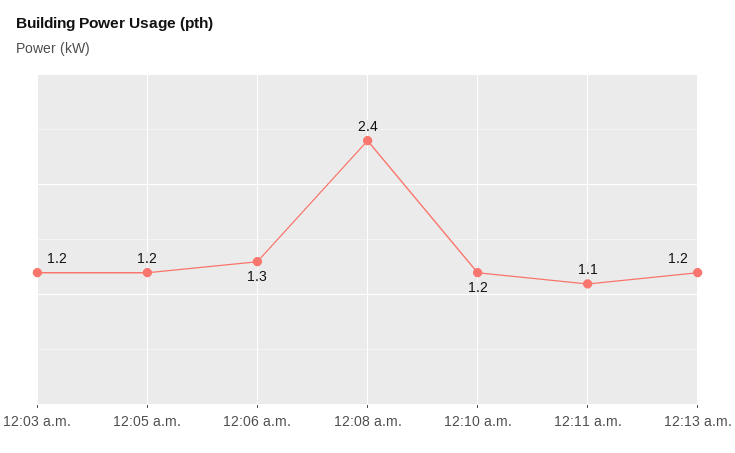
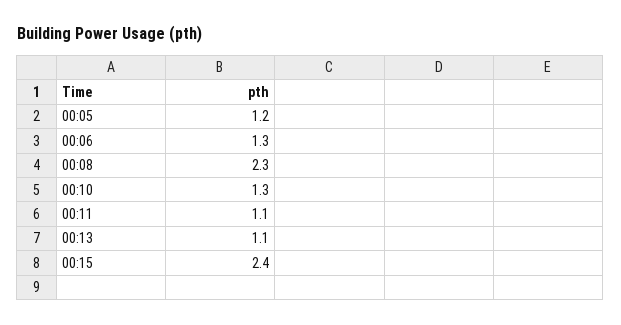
12:03 a.m.: 1.2 -> none
12:08 a.m.: 2.4 -> 2.3
12:10 a.m.: 1.2 -> 1.3
12:13 a.m.: 1.2 -> 1.1
00:15: none -> 2.4

